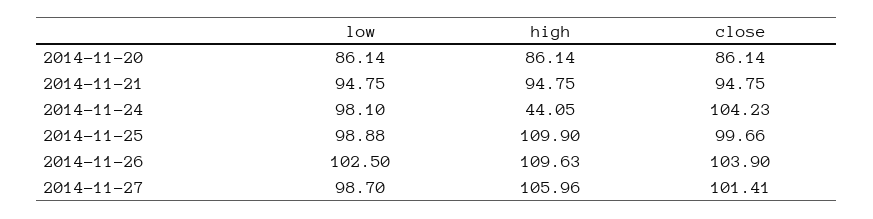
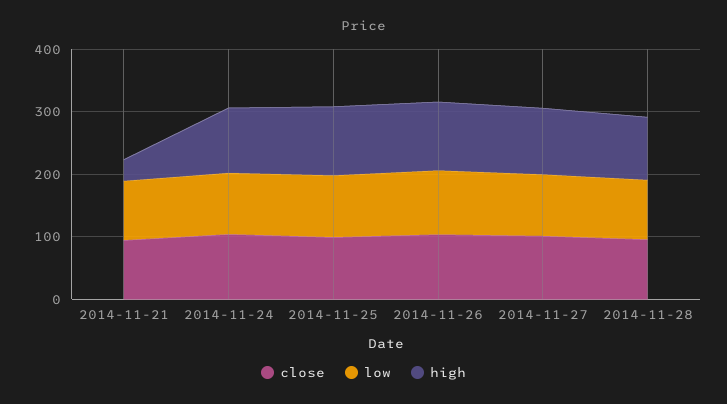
low, 2014-11-20: 86.14 -> none
high, 2014-11-20: 86.14 -> none
close, 2014-11-20: 86.14 -> none
high, 2014-11-21: 94.75 -> 40
high, 2014-11-24: 44.05 -> 100
close, 2014-11-28: none -> 100
low, 2014-11-28: none -> 100
high, 2014-11-28: none -> 100

